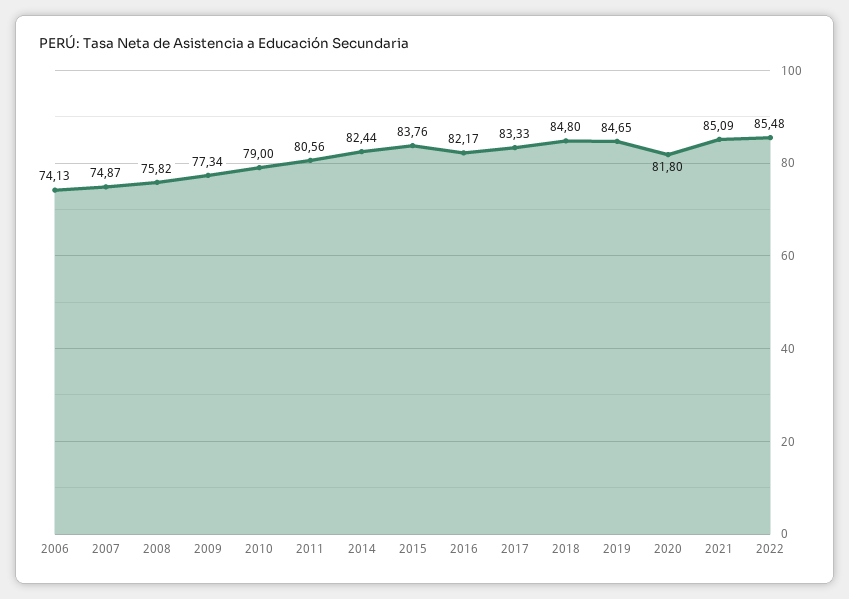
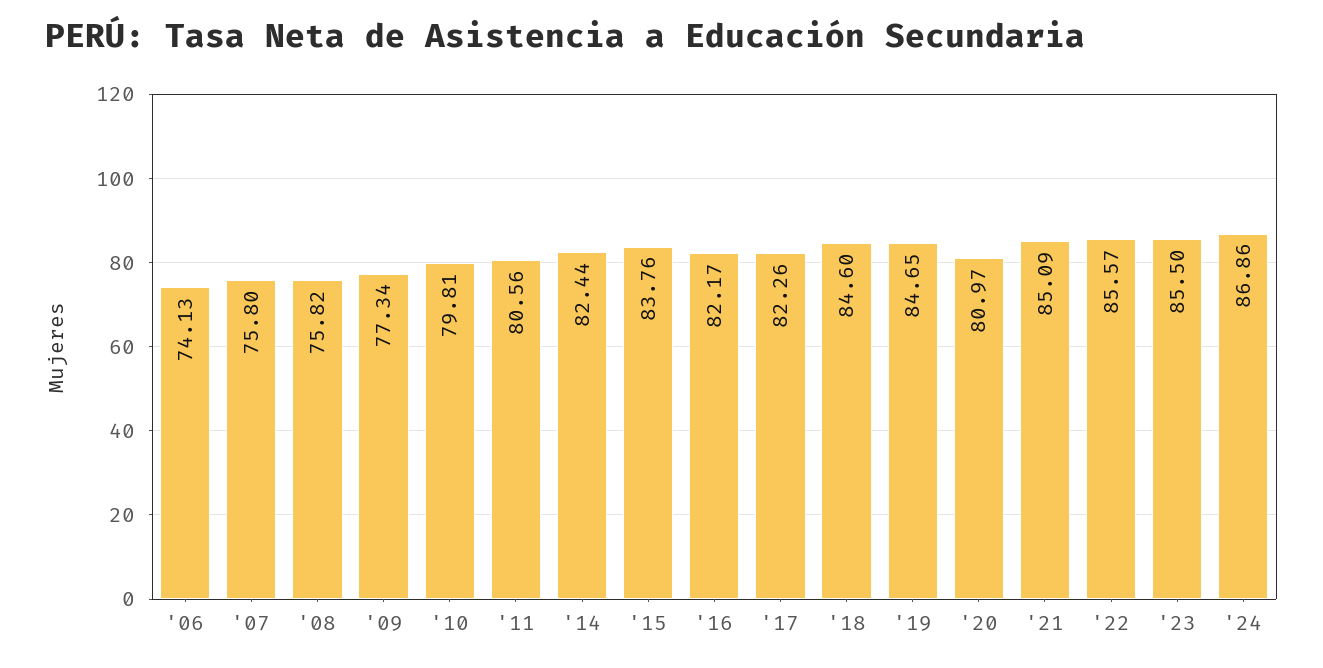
2007: 74.87 -> 75.8
2010: 79 -> 79.81
2017: 83.33 -> 82.26
2018: 84.8 -> 84.6
2020: 81.8 -> 80.97
2022: 85.48 -> 85.57
'23: none -> 85.5
'24: none -> 86.86

